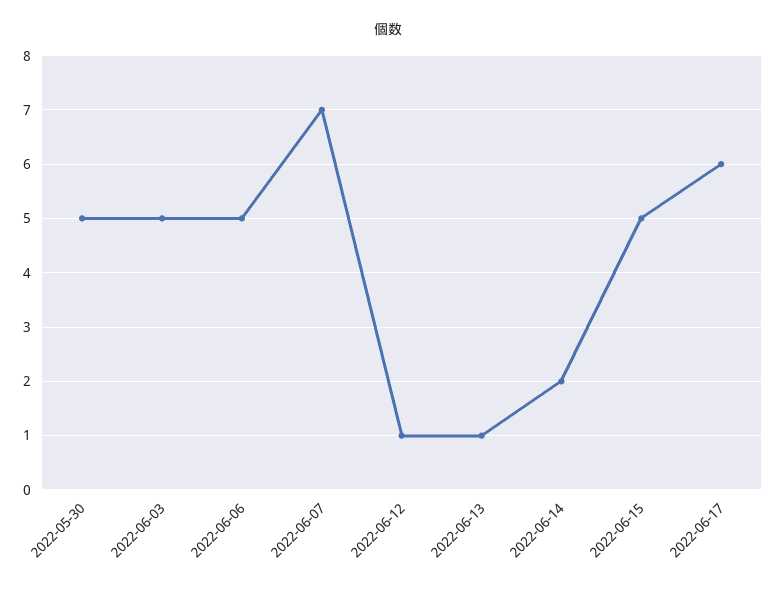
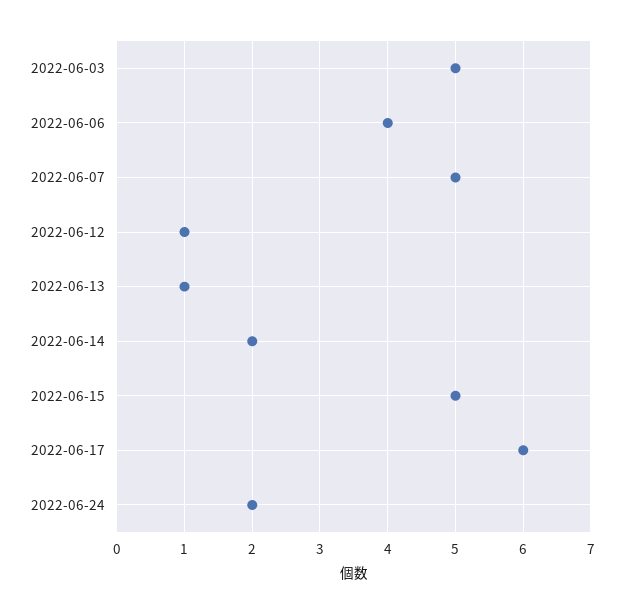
2022-05-30: 5 -> none
2022-06-06: 5 -> 4
2022-06-07: 7 -> 5
2022-06-24: none -> 2

